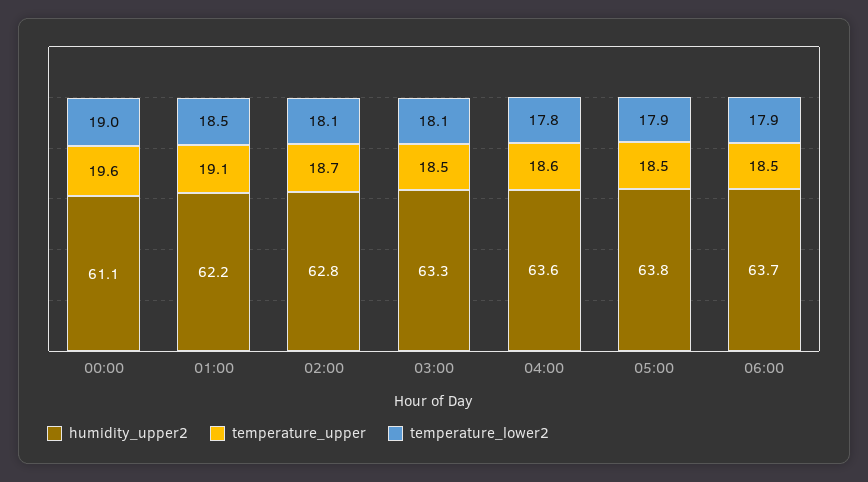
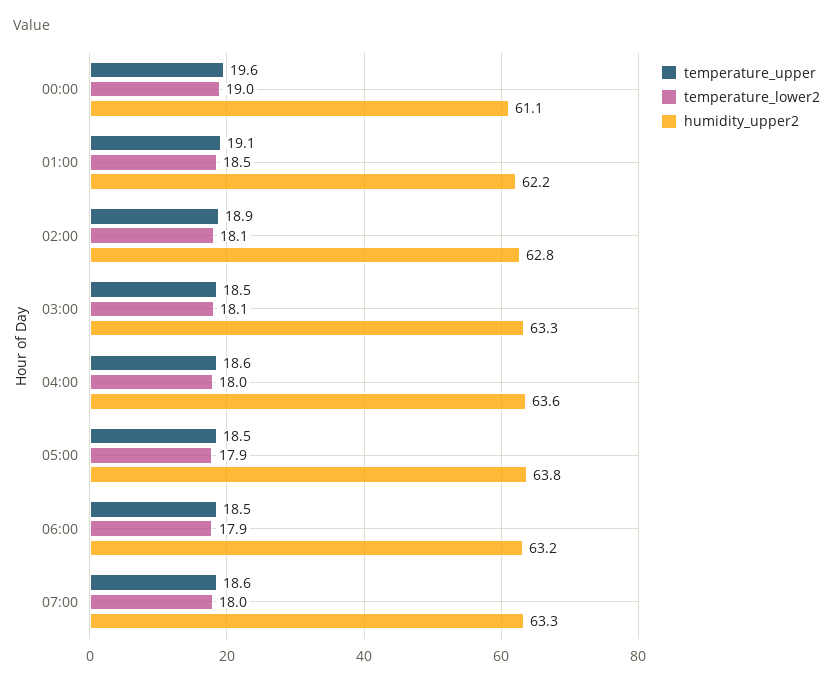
temperature_upper, 02:00: 18.7 -> 18.9
temperature_lower2, 04:00: 17.8 -> 18
humidity_upper2, 06:00: 63.7 -> 63.2
temperature_upper, 07:00: none -> 18.6
temperature_lower2, 07:00: none -> 18
humidity_upper2, 07:00: none -> 63.3

